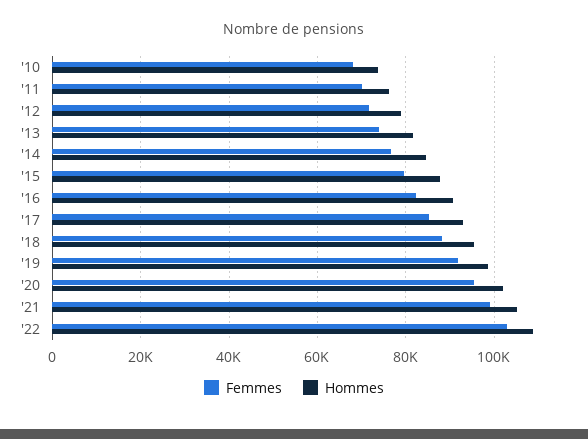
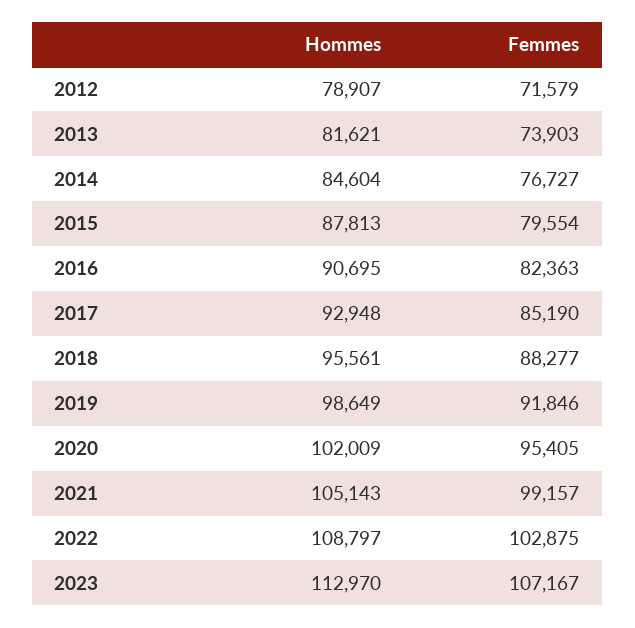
Femmes, '10: 68000 -> none
Hommes, '10: 74000 -> none
Femmes, '11: 70000 -> none
Hommes, '11: 76000 -> none
Hommes, 2023: none -> 112970
Femmes, 2023: none -> 107167

